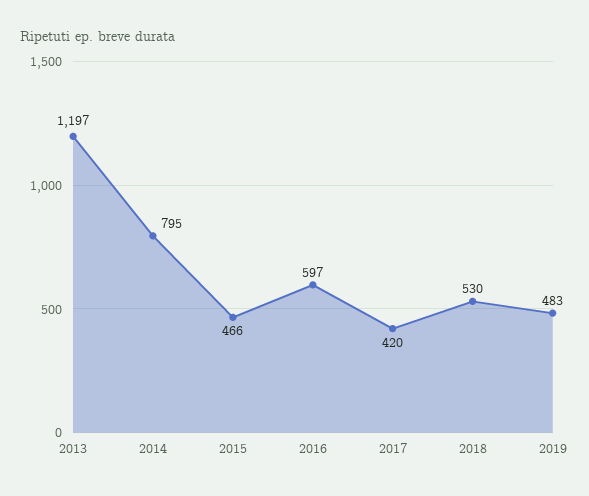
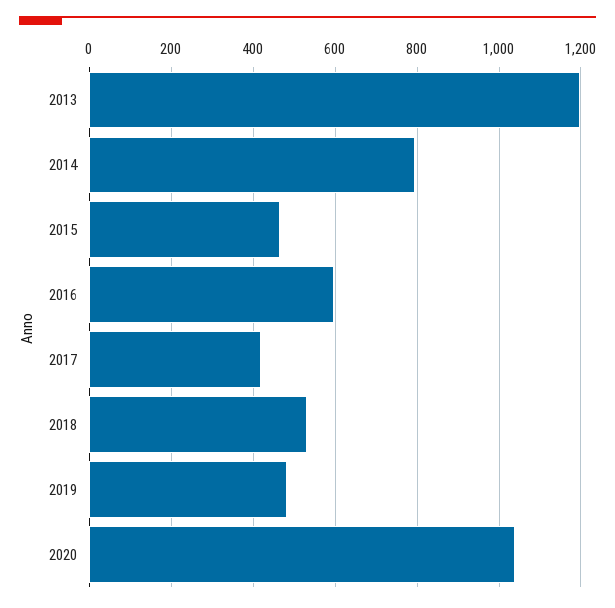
2020: none -> 1040

